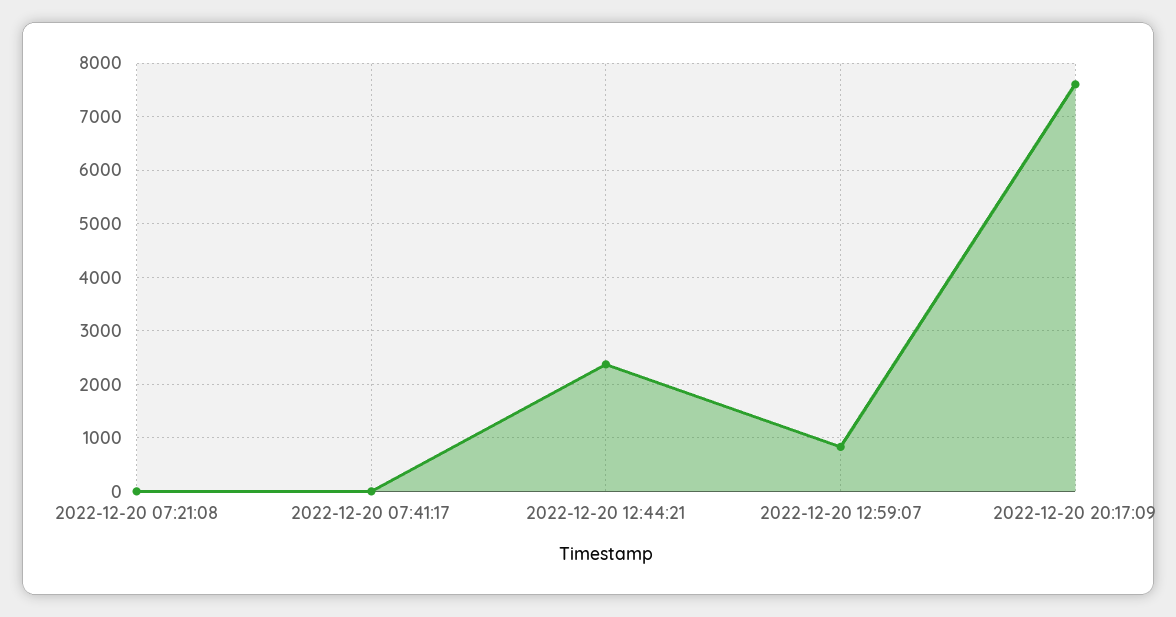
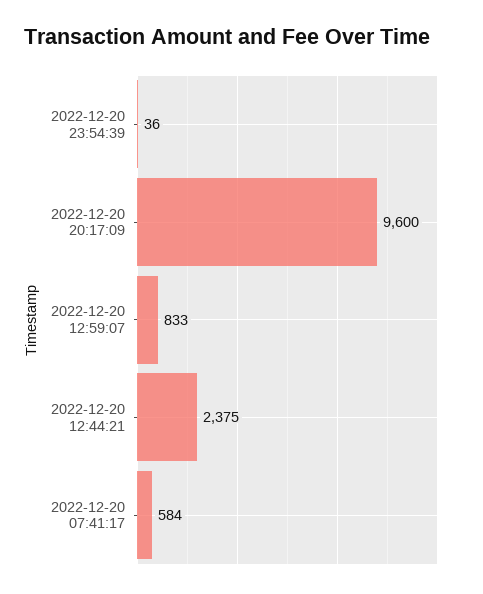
2022-12-20 07:21:08: 0 -> none
2022-12-20 07:41:17: 0 -> 584
2022-12-20 20:17:09: 7600 -> 9600
2022-12-20 23:54:39: none -> 36

